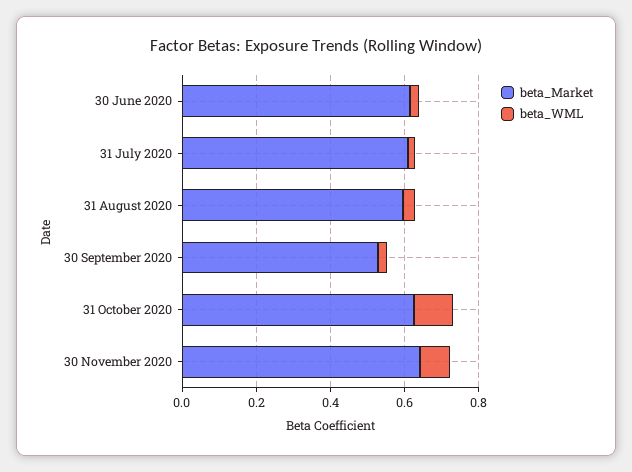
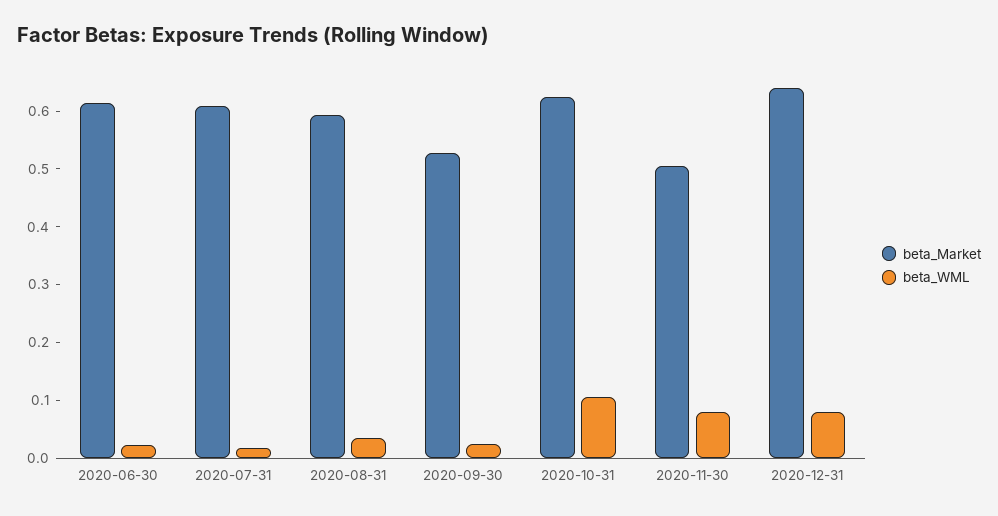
beta_Market, 30 November 2020: 0.65 -> 0.5
beta_Market, 2020-12-31: none -> 0.64
beta_WML, 2020-12-31: none -> 0.08

